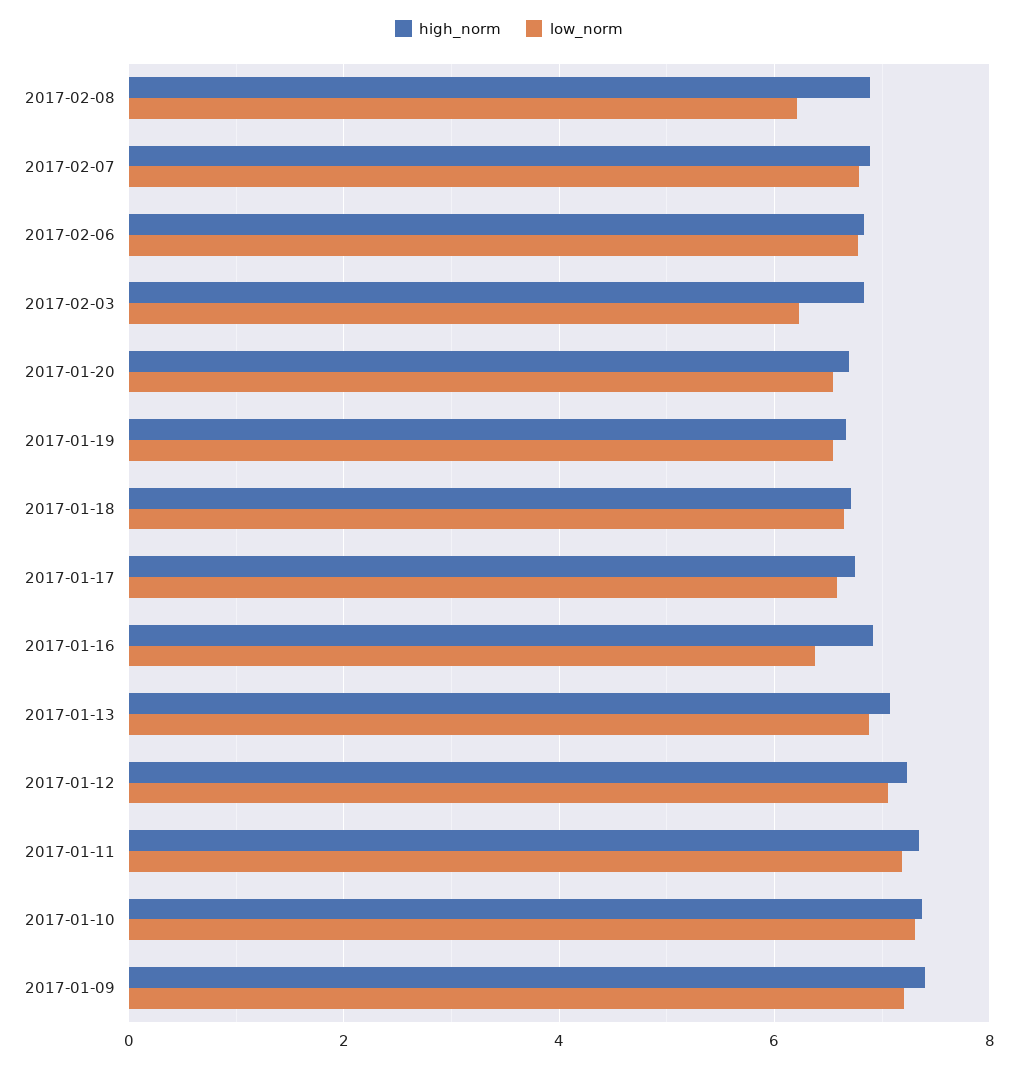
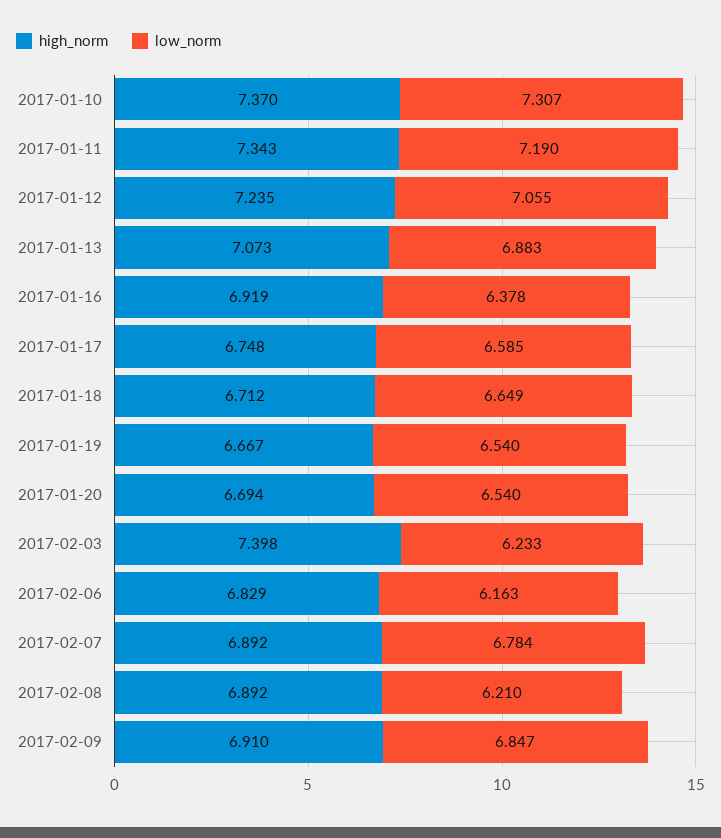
low_norm, 2017-02-06: 6.8 -> 6.163
high_norm, 2017-02-03: 6.8 -> 7.398
high_norm, 2017-01-09: 7.4 -> none
low_norm, 2017-01-09: 7.2 -> none
high_norm, 2017-02-09: none -> 6.91
low_norm, 2017-02-09: none -> 6.847

